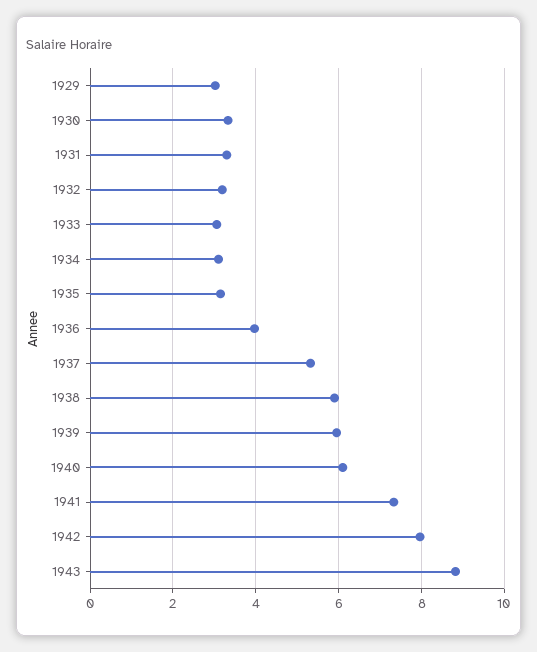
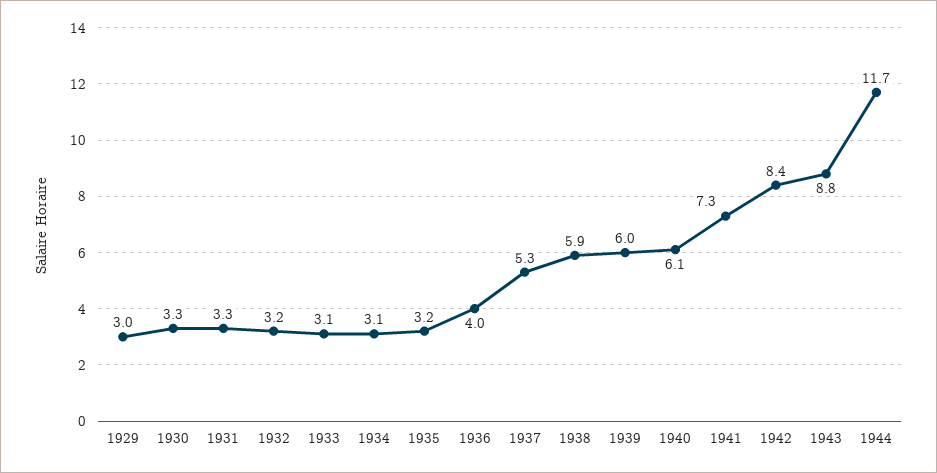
1942: 8 -> 8.4
1944: none -> 11.7

